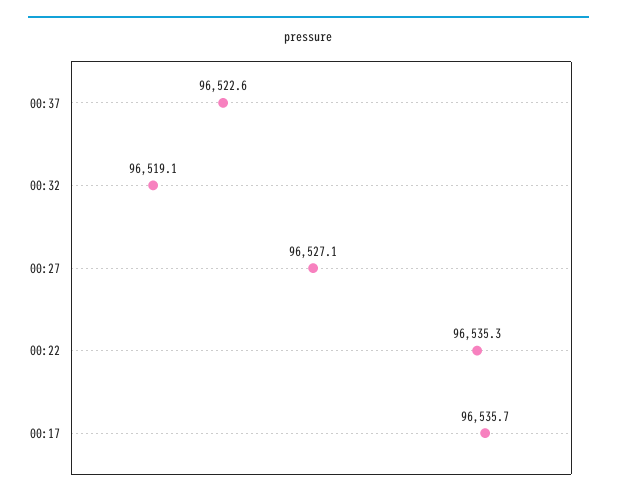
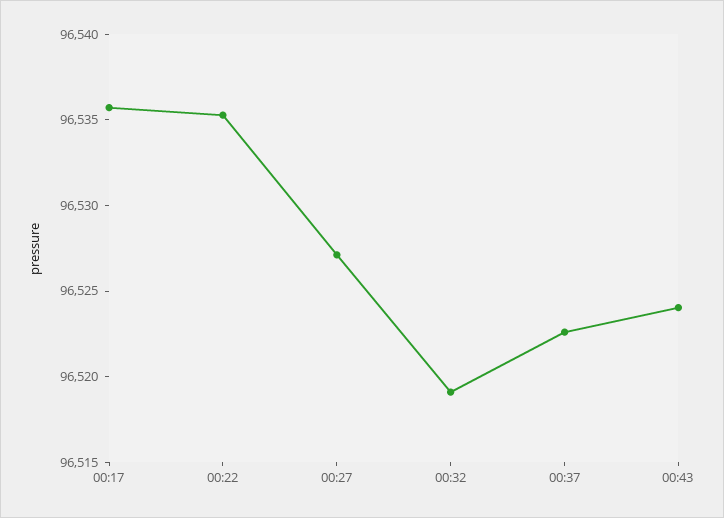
00:43: none -> 96524

